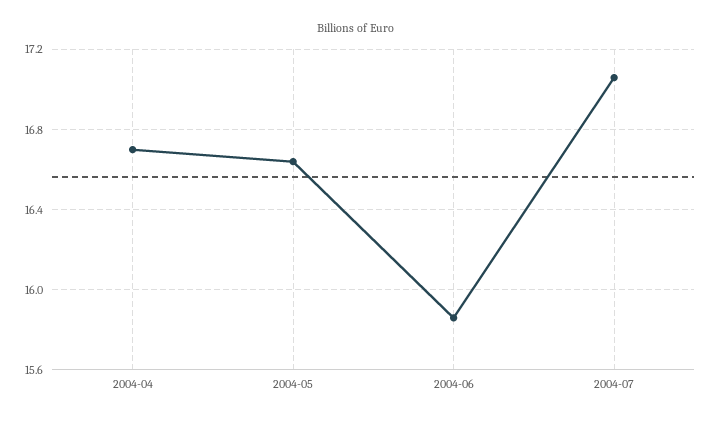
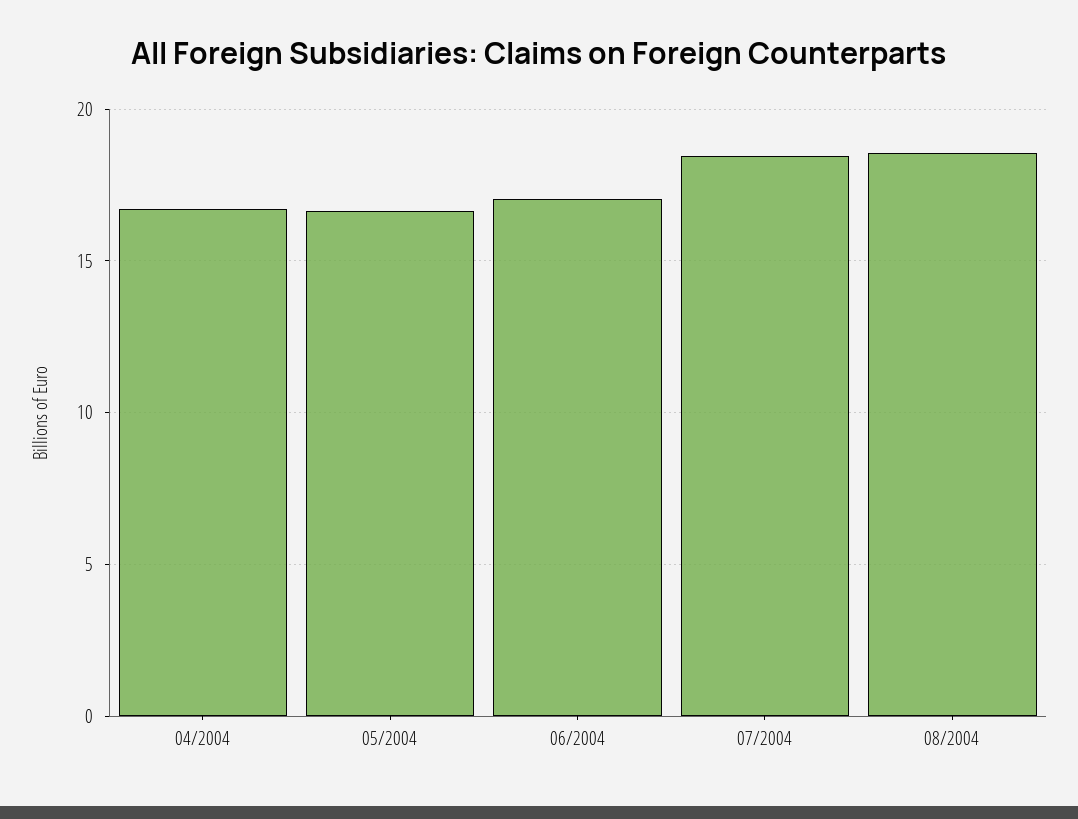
2004-06: 15.85 -> 17
2004-07: 17.05 -> 18.5
08/2004: none -> 18.5

